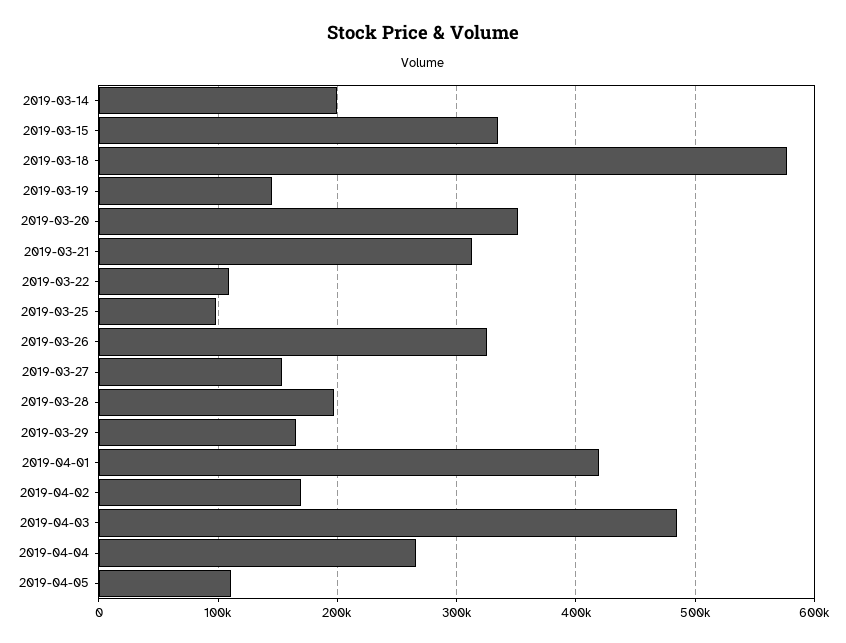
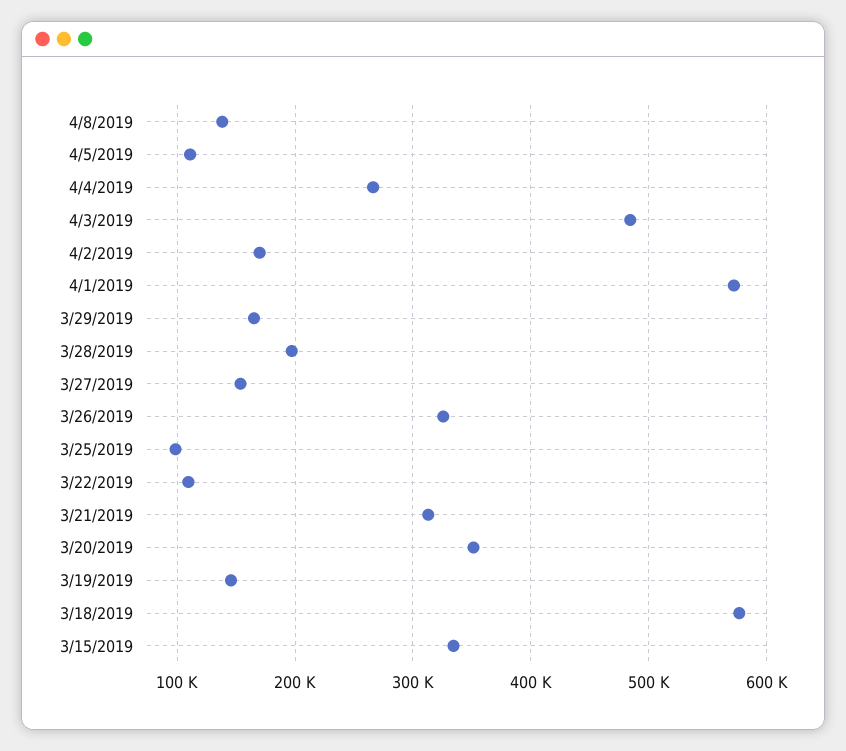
2019-03-14: 200000 -> none
2019-04-01: 420000 -> 570000
4/8/2019: none -> 140000

